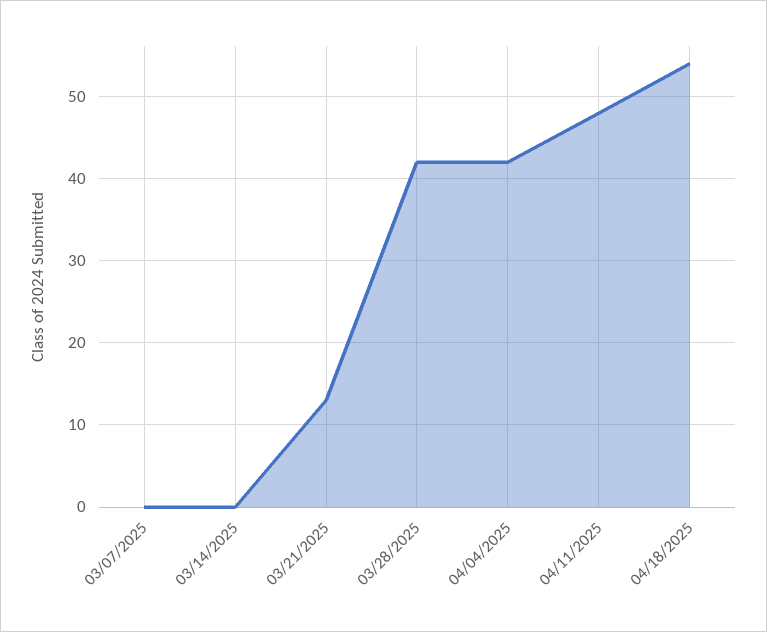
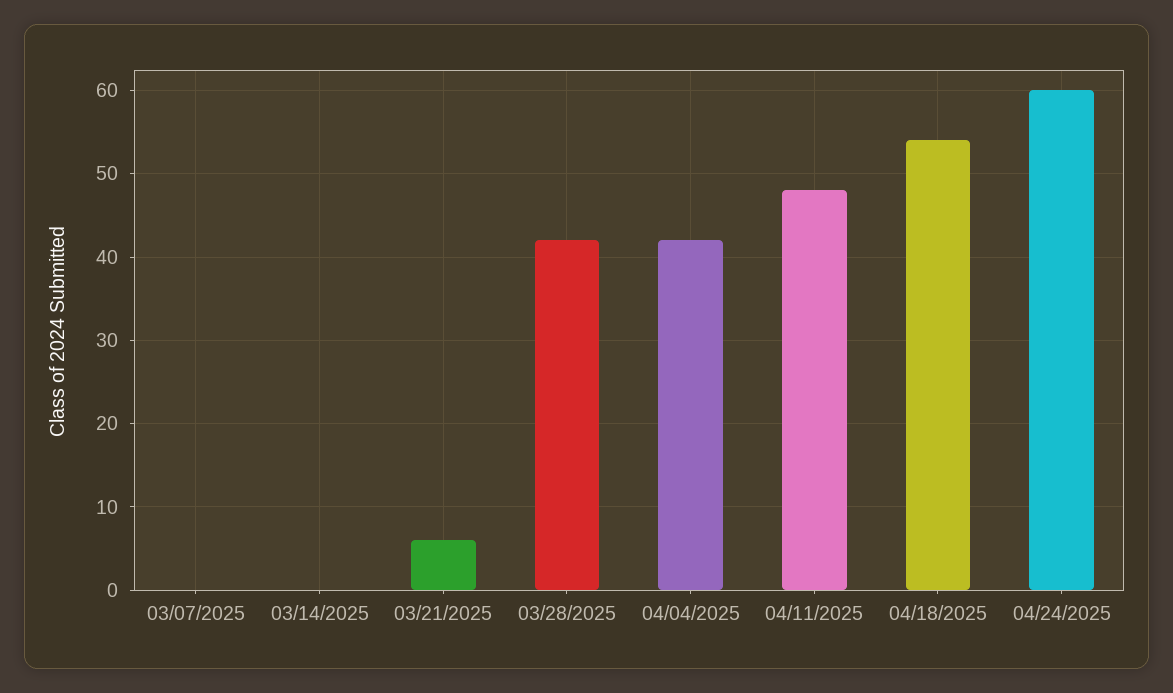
03/21/2025: 13 -> 6
04/24/2025: none -> 60

